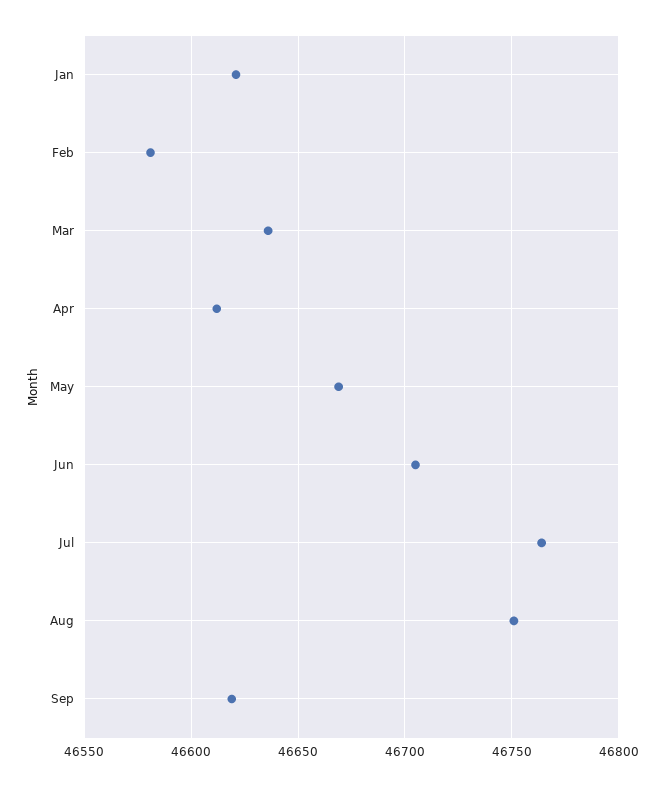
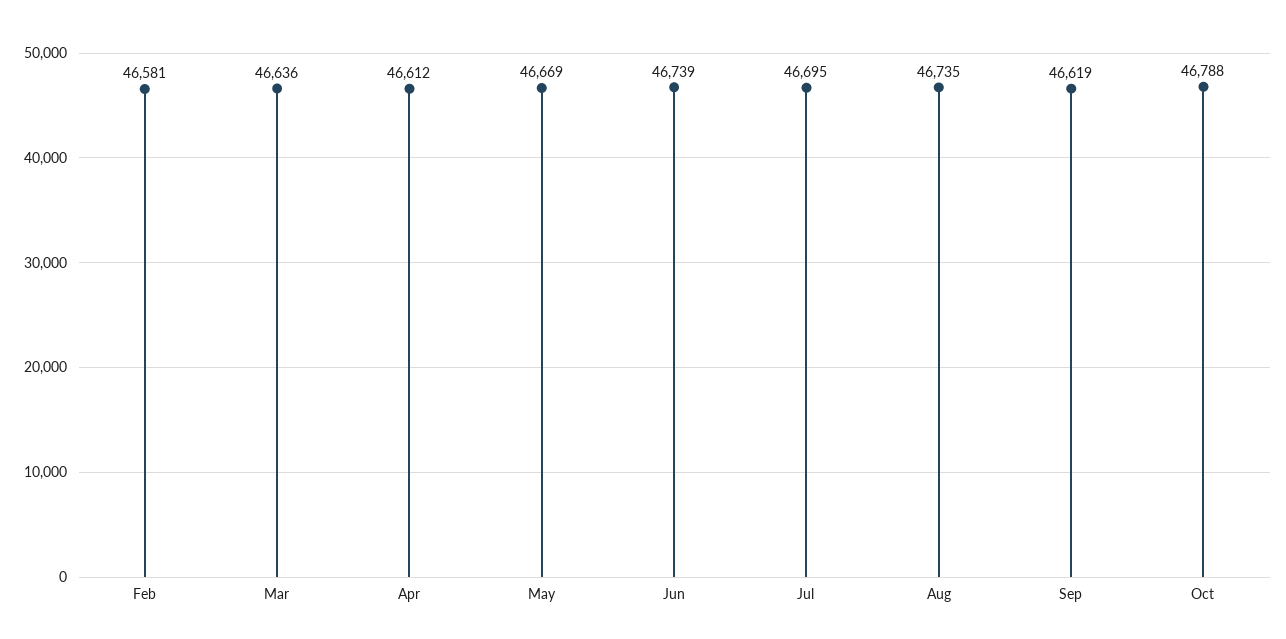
Jan: 46620 -> none
Jun: 46705 -> 46739
Jul: 46765 -> 46695
Aug: 46750 -> 46735
Oct: none -> 46788

